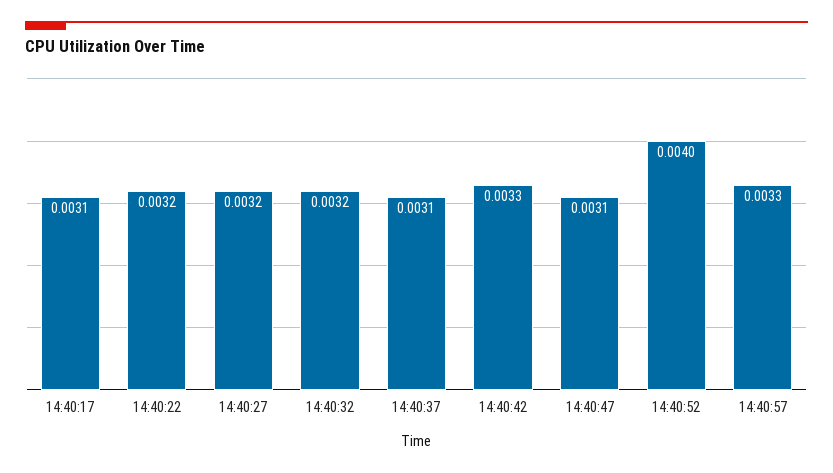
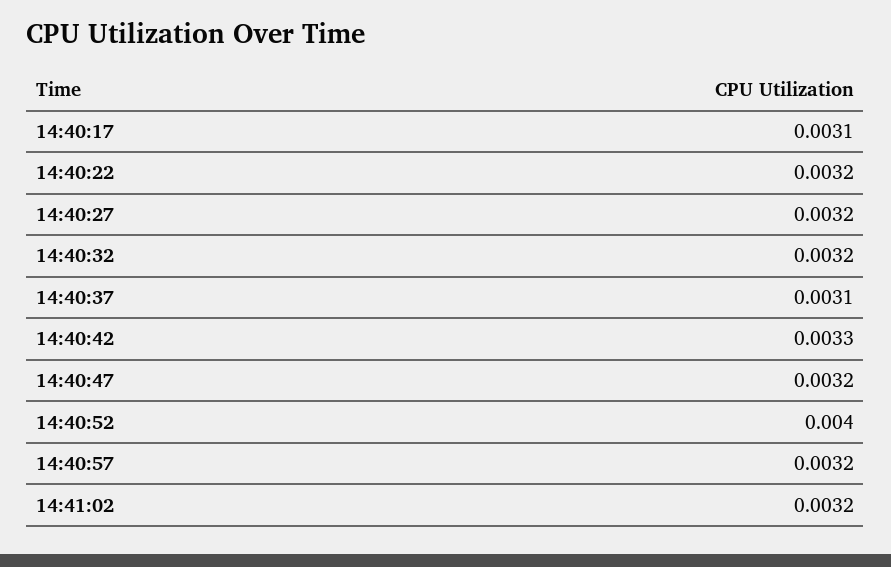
14:40:47: 0.0031 -> 0.0032
14:40:57: 0.0033 -> 0.0032
14:41:02: none -> 0.0032

